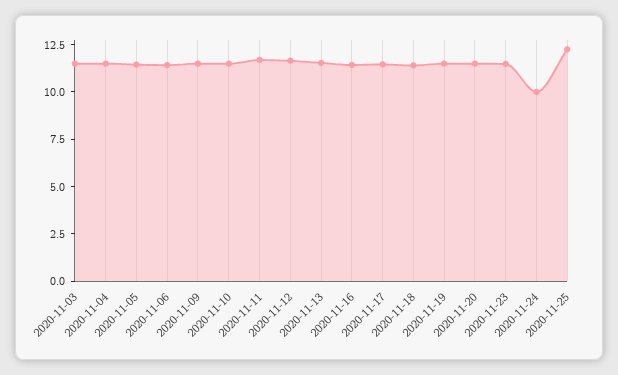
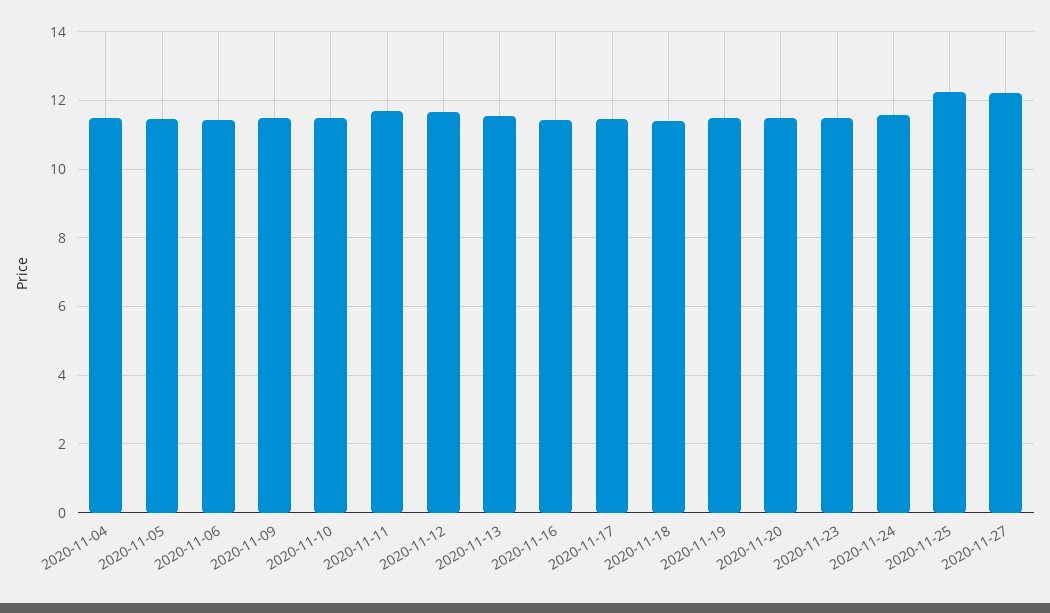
2020-11-03: 11.5 -> none
2020-11-24: 10 -> 11.6
2020-11-27: none -> 12.2

